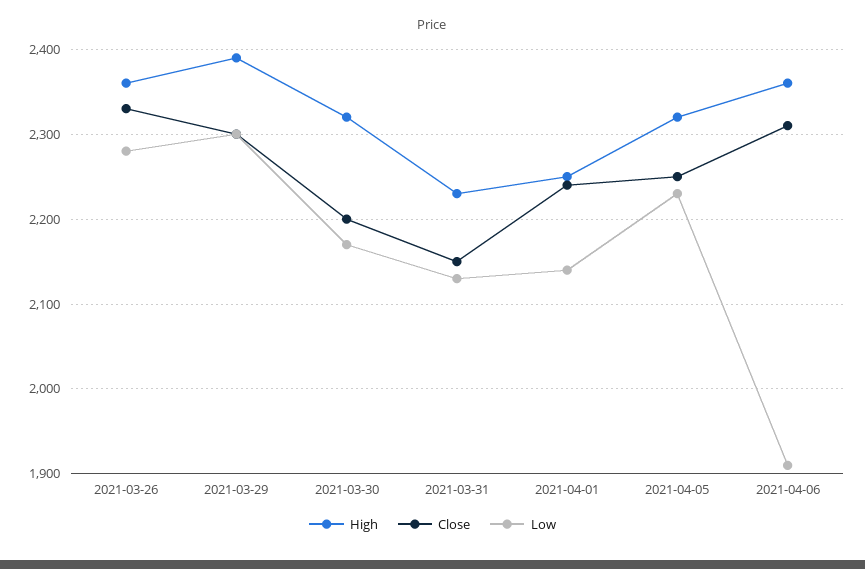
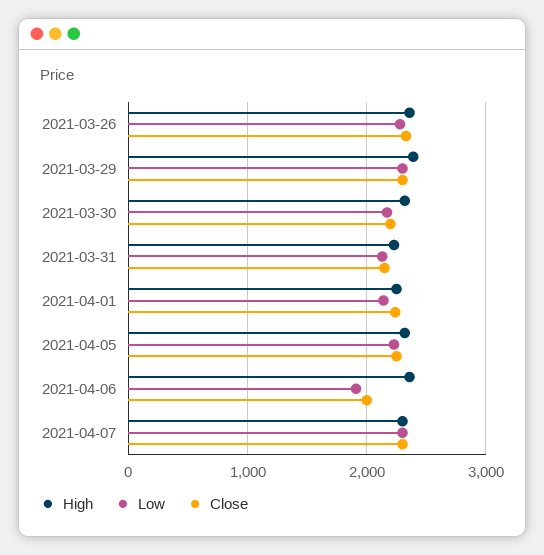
Close, 2021-04-06: 2310 -> 2000
High, 2021-04-07: none -> 2300
Low, 2021-04-07: none -> 2300
Close, 2021-04-07: none -> 2300

